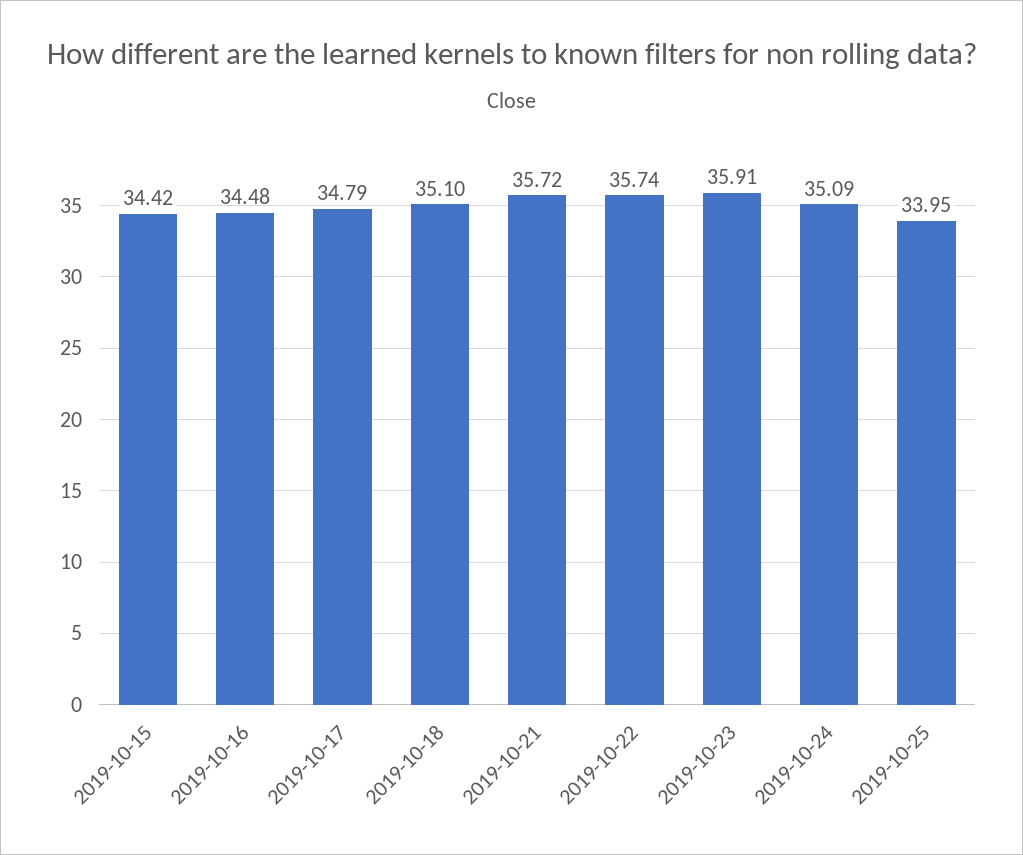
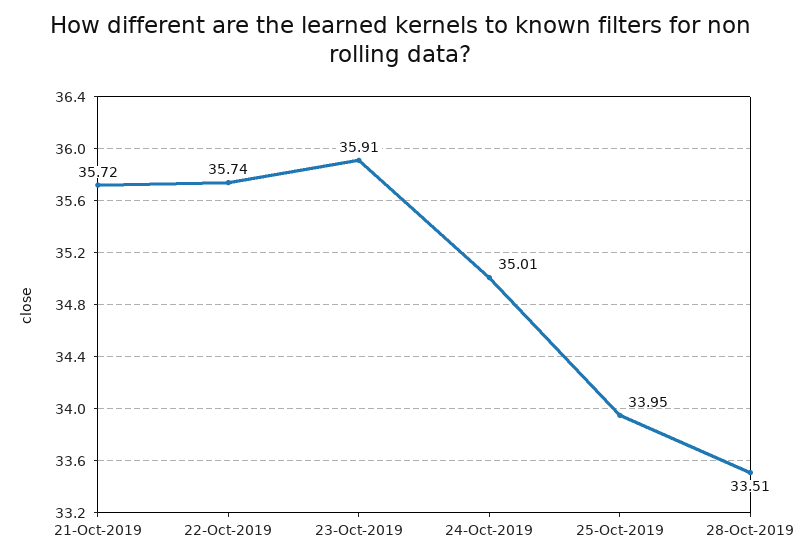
2019-10-15: 34.42 -> none
2019-10-16: 34.48 -> none
2019-10-17: 34.79 -> none
2019-10-18: 35.1 -> none
2019-10-24: 35.09 -> 35.01
28-Oct-2019: none -> 33.51

